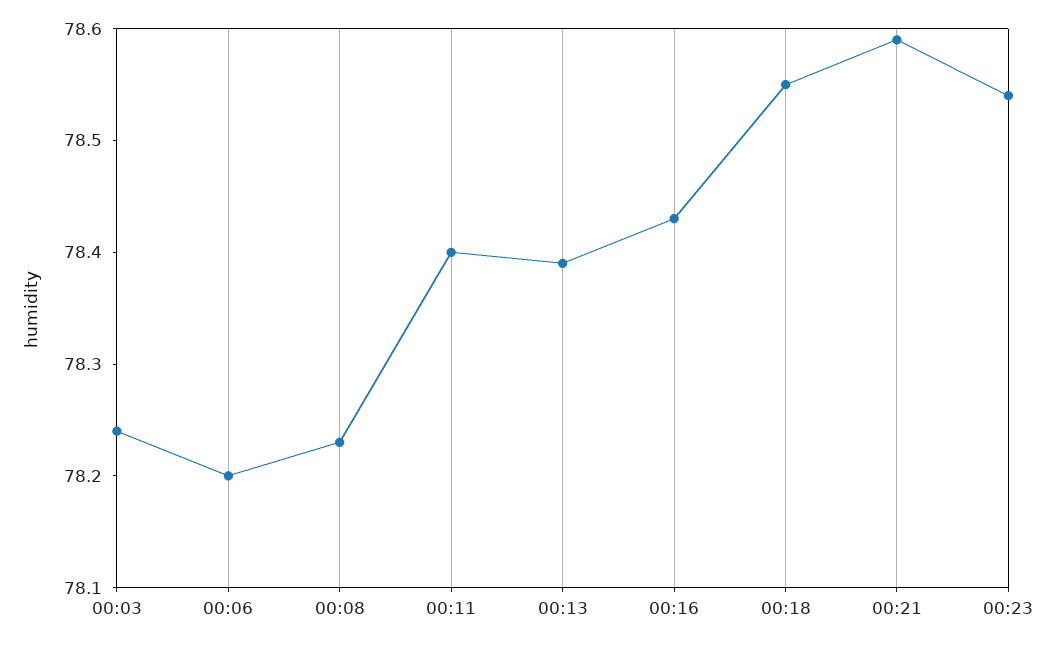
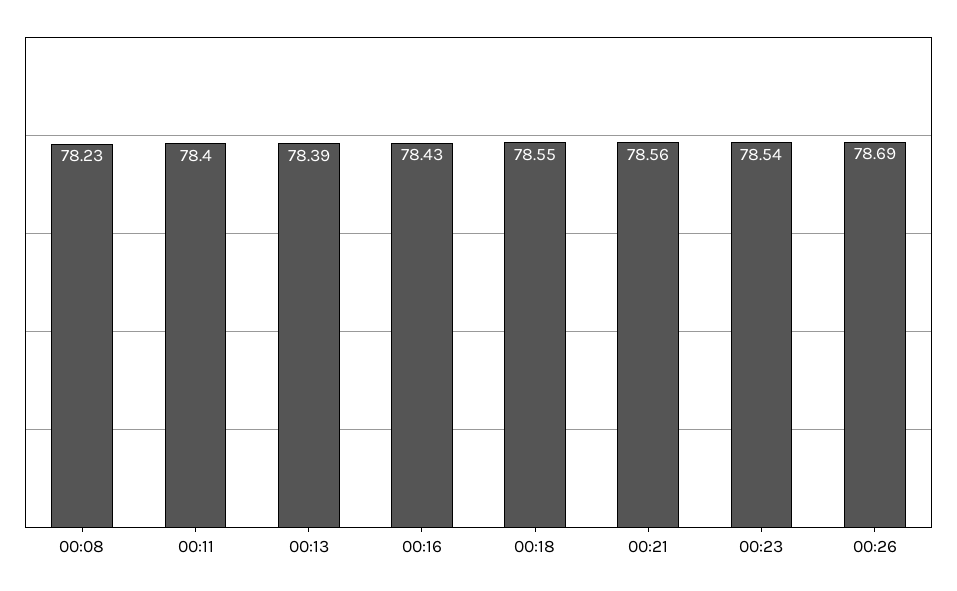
00:03: 78.24 -> none
00:06: 78.2 -> none
00:21: 78.59 -> 78.56
00:26: none -> 78.69

